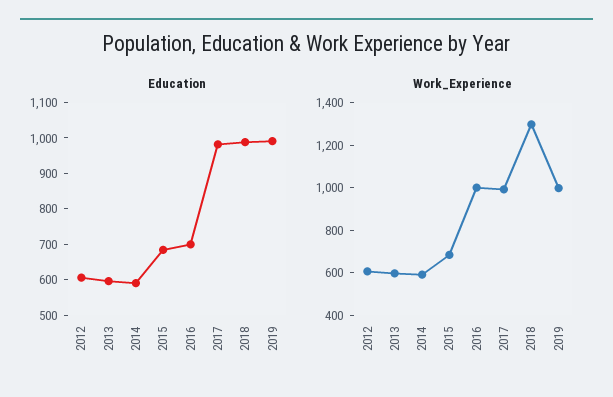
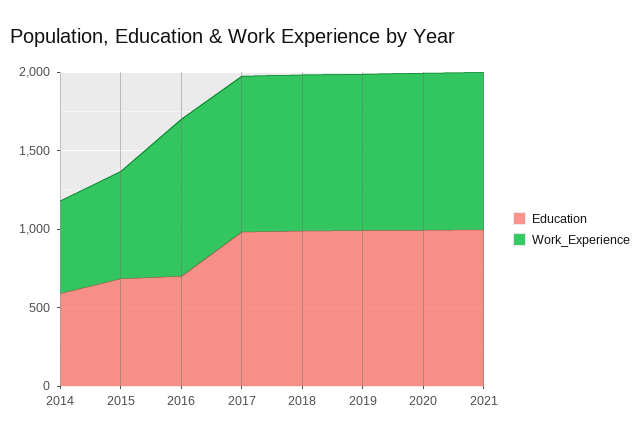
Education, 2012: 600 -> none
Education, 2013: 600 -> none
Work_Experience, 2012: 600 -> none
Work_Experience, 2013: 600 -> none
Work_Experience, 2018: 1300 -> 1000
Education, 2020: none -> 1000
Work_Experience, 2020: none -> 1000
Education, 2021: none -> 1000
Work_Experience, 2021: none -> 1000

